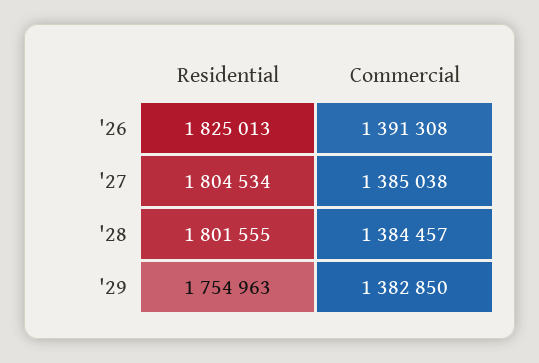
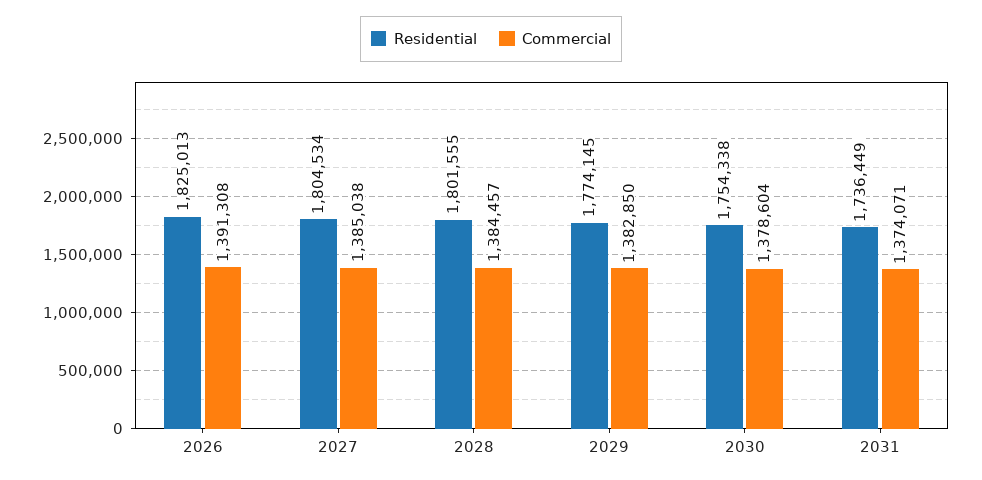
Residential, '29: 1754963 -> 1774145
Residential, 2030: none -> 1754338
Commercial, 2030: none -> 1378604
Residential, 2031: none -> 1736449
Commercial, 2031: none -> 1374071

